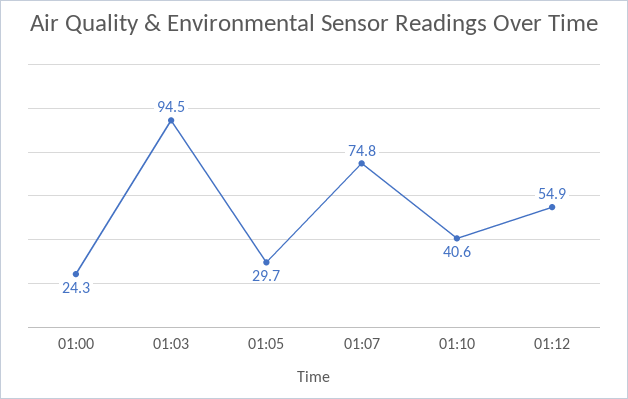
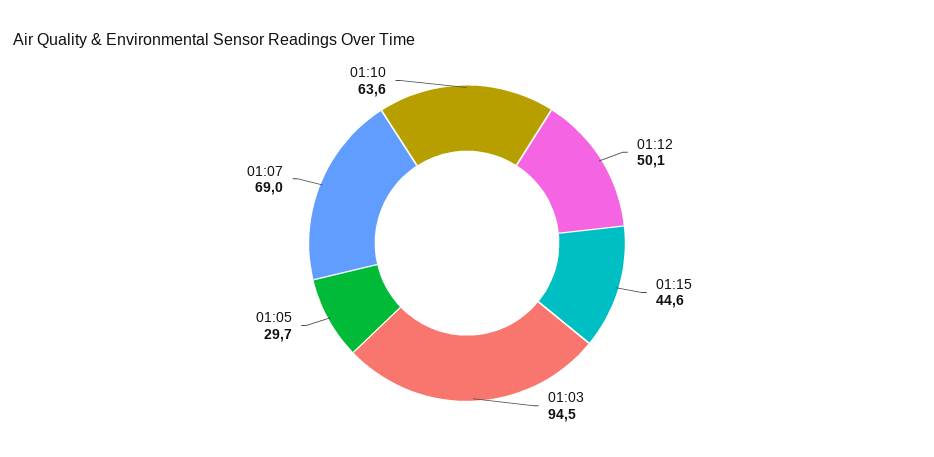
01:00: 24.3 -> none
01:07: 74.8 -> 69
01:10: 40.6 -> 63.6
01:12: 54.9 -> 50.1
01:15: none -> 44.6

